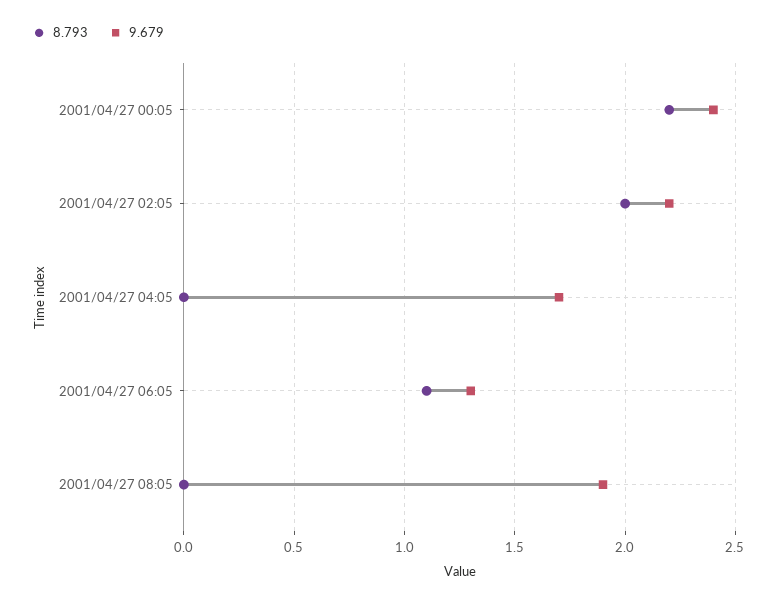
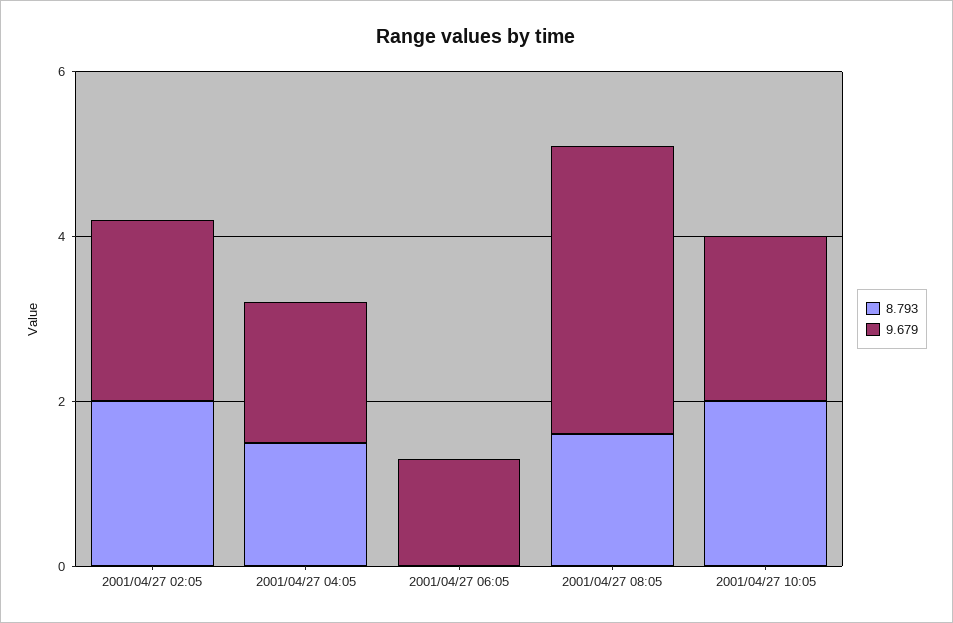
8.793, 2001/04/27 00:05: 2.2 -> none
9.679, 2001/04/27 00:05: 2.4 -> none
8.793, 2001/04/27 04:05: 0 -> 1.5
8.793, 2001/04/27 06:05: 1.1 -> 0
8.793, 2001/04/27 08:05: 0 -> 1.5
9.679, 2001/04/27 08:05: 1.9 -> 3.5
8.793, 2001/04/27 10:05: none -> 2
9.679, 2001/04/27 10:05: none -> 2

